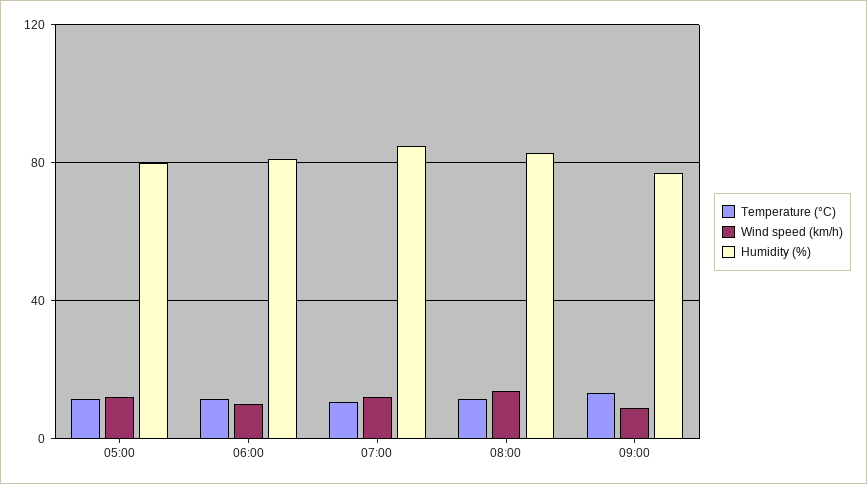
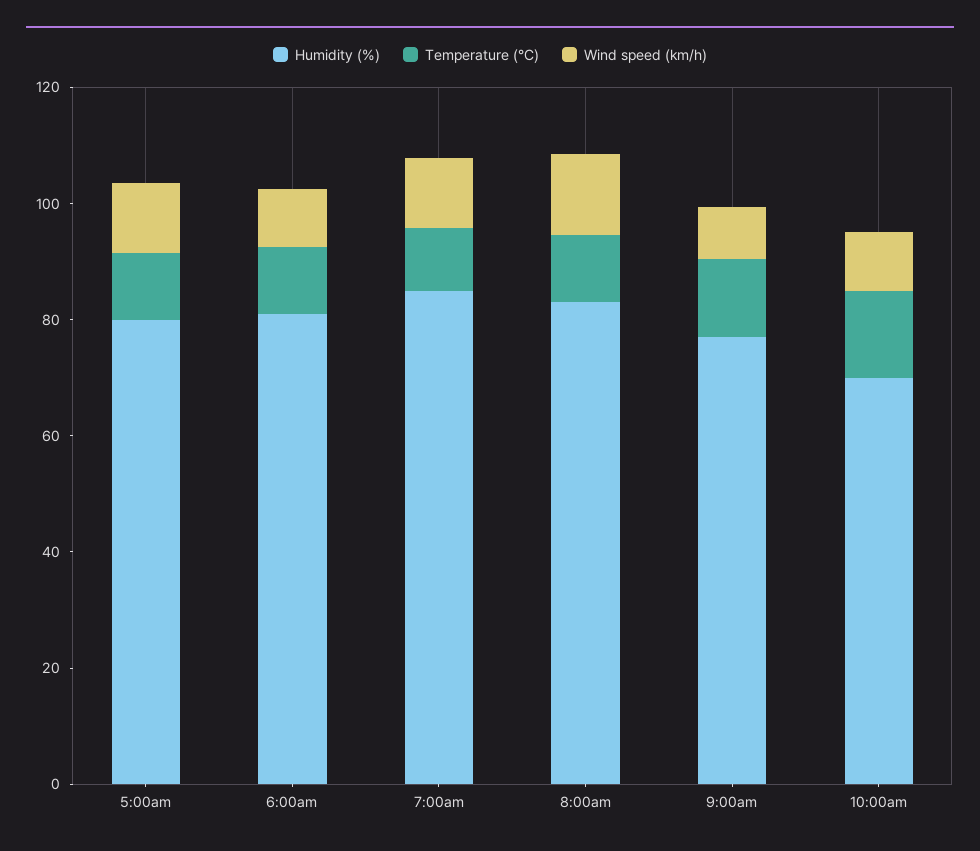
Humidity (%), 10:00am: none -> 70
Temperature (°C), 10:00am: none -> 15
Wind speed (km/h), 10:00am: none -> 10

